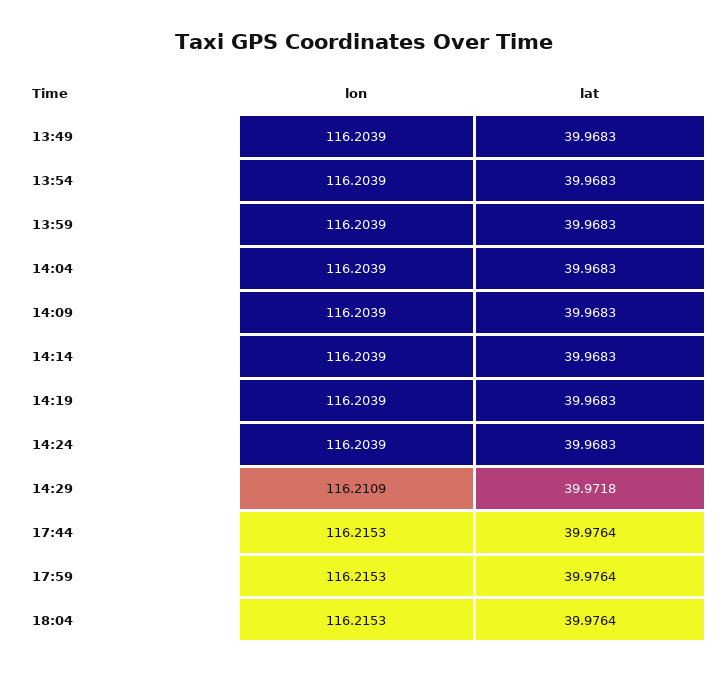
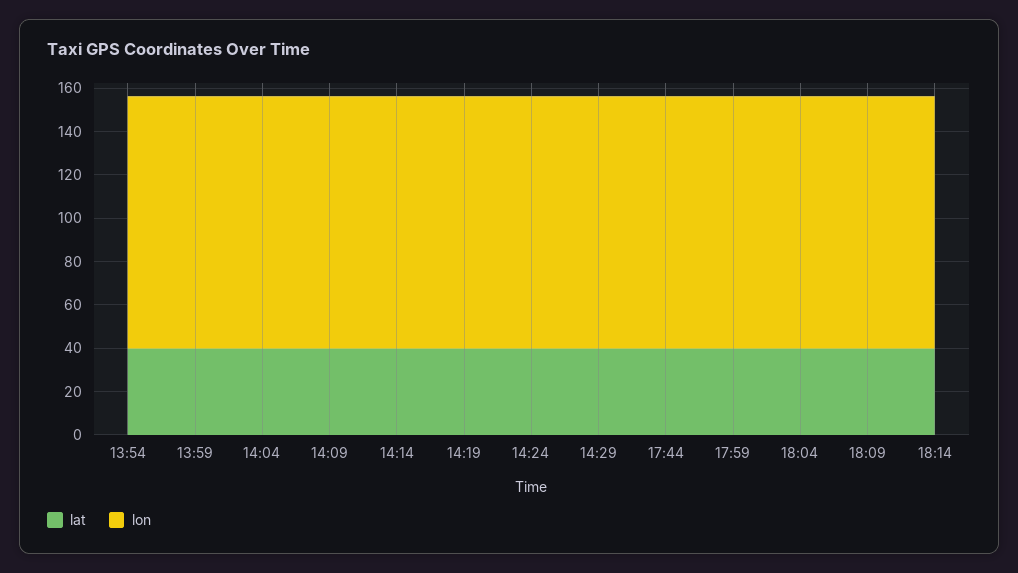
lon, 13:49: 116.2039 -> none
lat, 13:49: 39.9683 -> none
lat, 18:09: none -> 40
lon, 18:09: none -> 115
lat, 18:14: none -> 40
lon, 18:14: none -> 115

